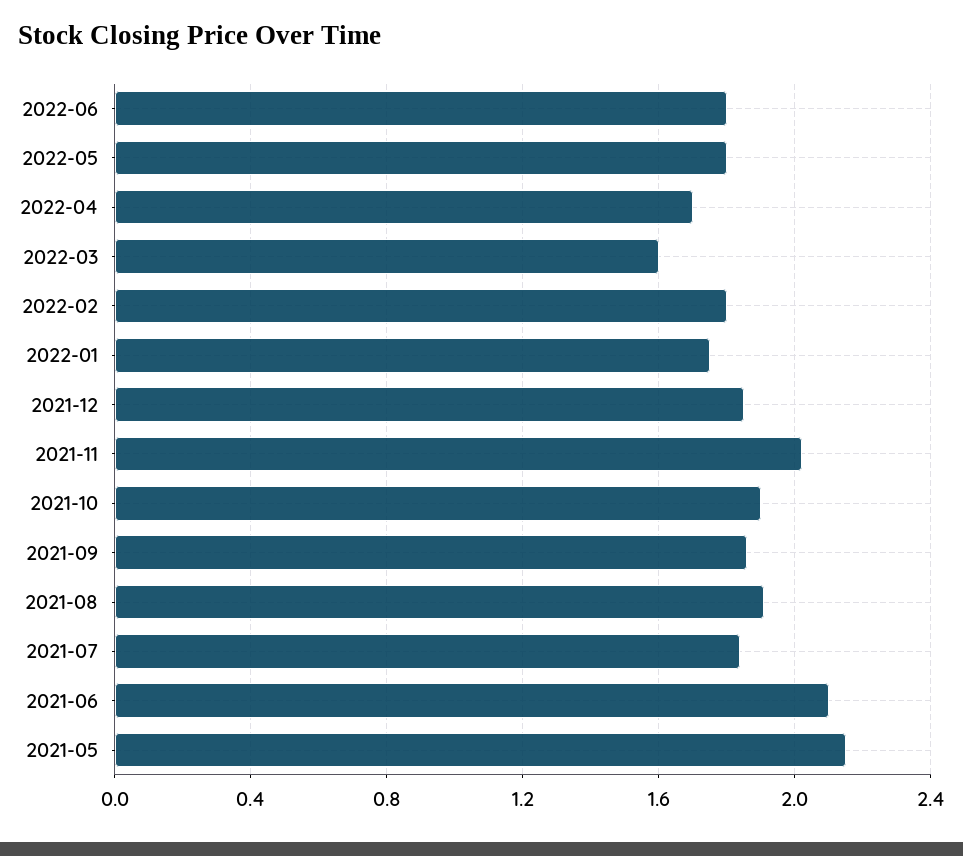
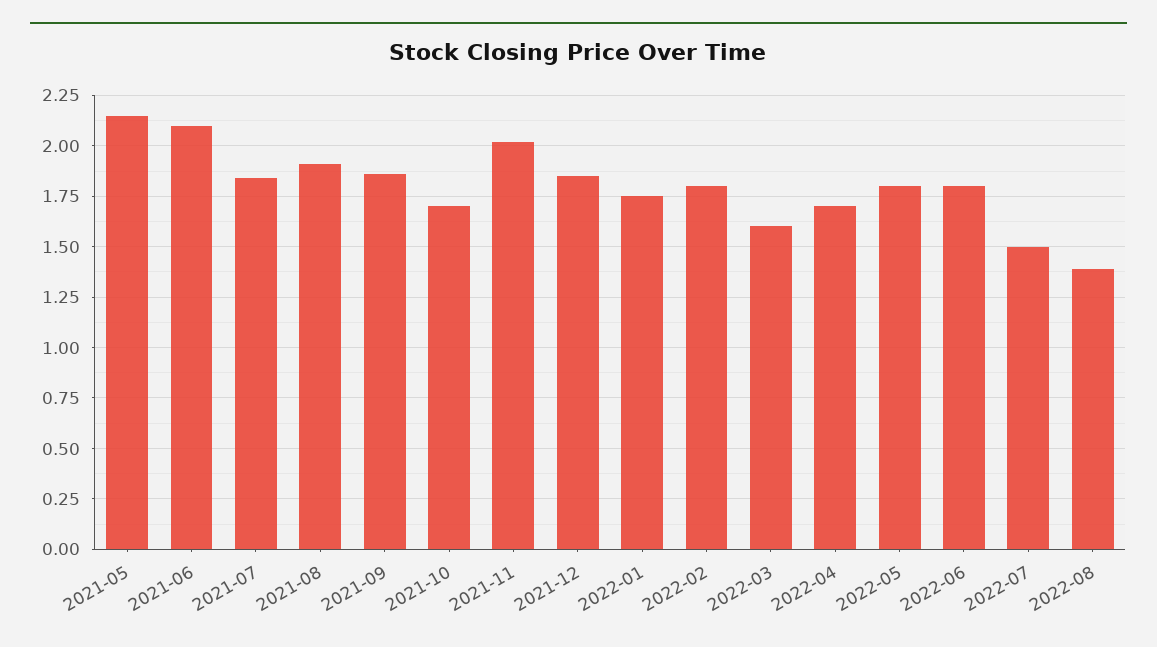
2021-10: 1.9 -> 1.7
2022-07: none -> 1.5
2022-08: none -> 1.4

